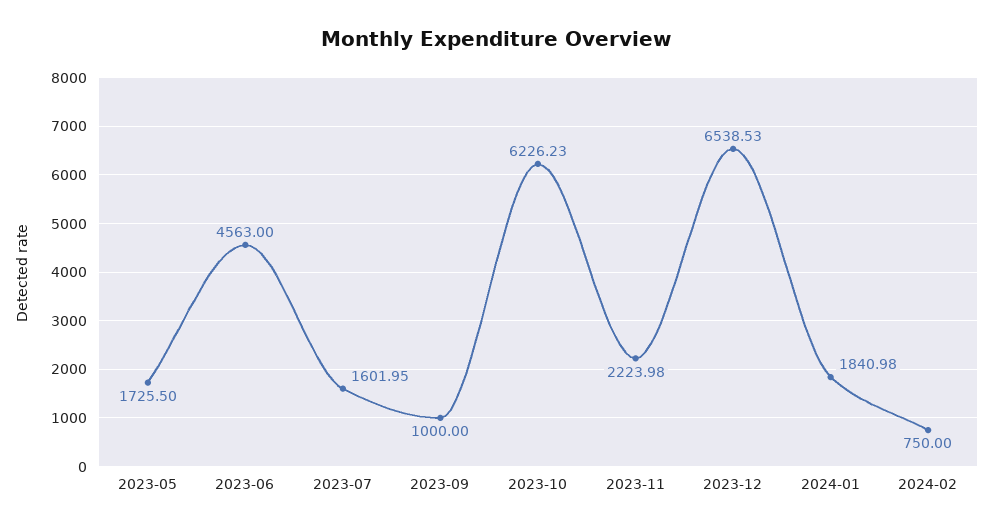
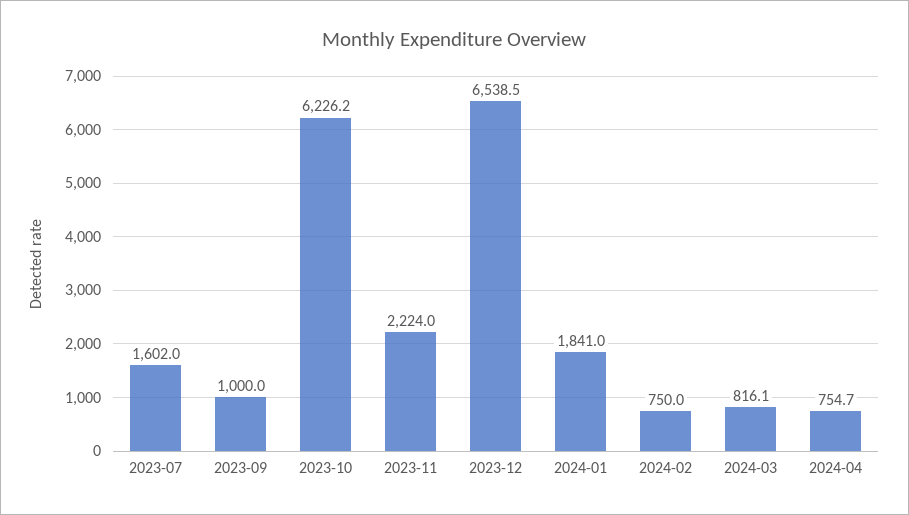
2023-05: 1725.5 -> none
2023-06: 4563 -> none
2024-03: none -> 816.1
2024-04: none -> 754.7

